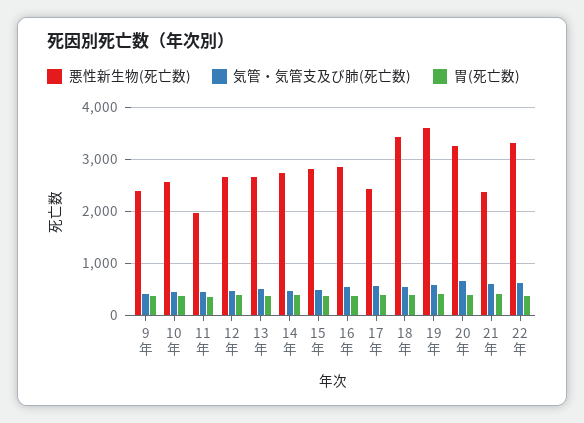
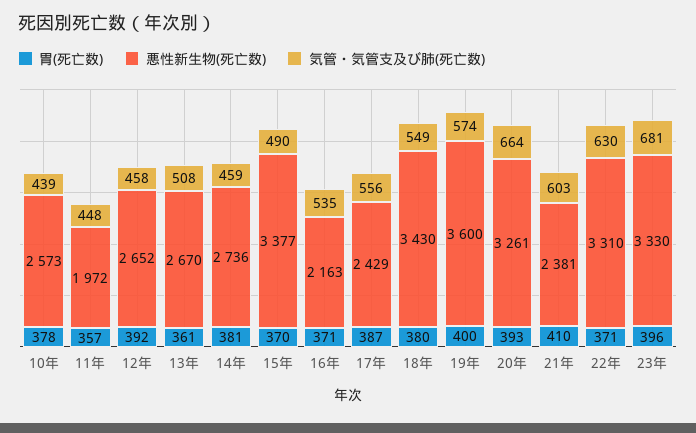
悪性新生物(死亡数), 9年: 2400 -> none
気管・気管支及び肺(死亡数), 9年: 400 -> none
胃(死亡数), 9年: 400 -> none
悪性新生物(死亡数), 15年: 2800 -> 3377
悪性新生物(死亡数), 16年: 2800 -> 2163
胃(死亡数), 23年: none -> 396
悪性新生物(死亡数), 23年: none -> 3330
気管・気管支及び肺(死亡数), 23年: none -> 681

